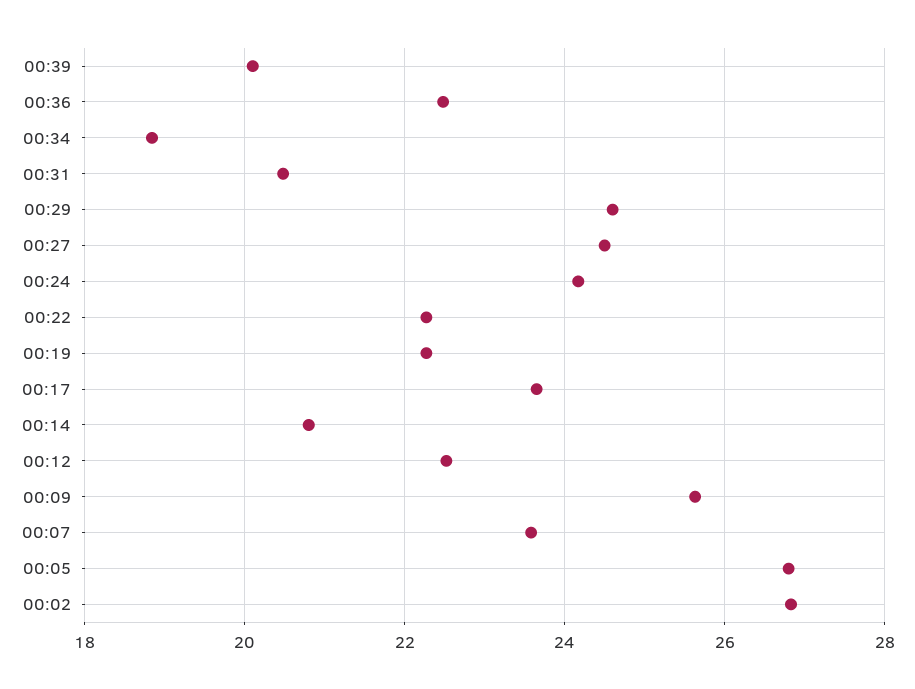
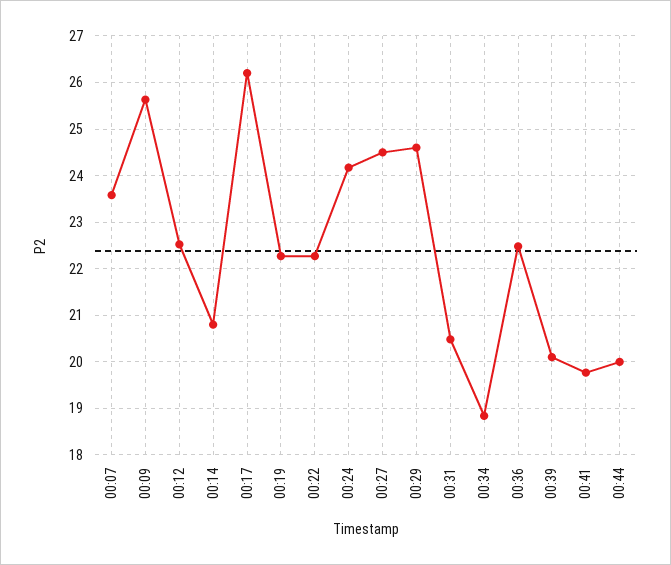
00:17: 23.6 -> 26.2
00:05: 26.8 -> none
00:02: 26.8 -> none
00:41: none -> 19.8
00:44: none -> 20

